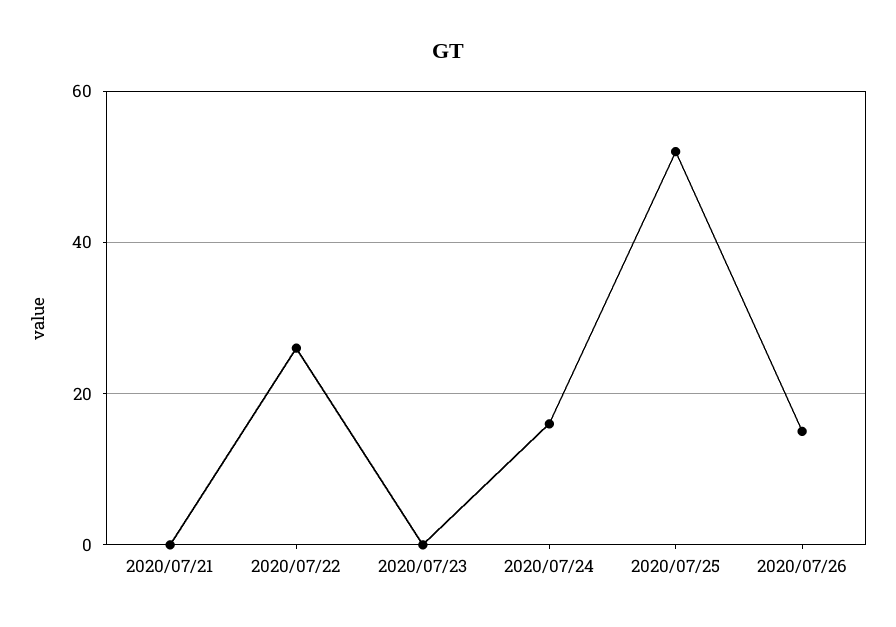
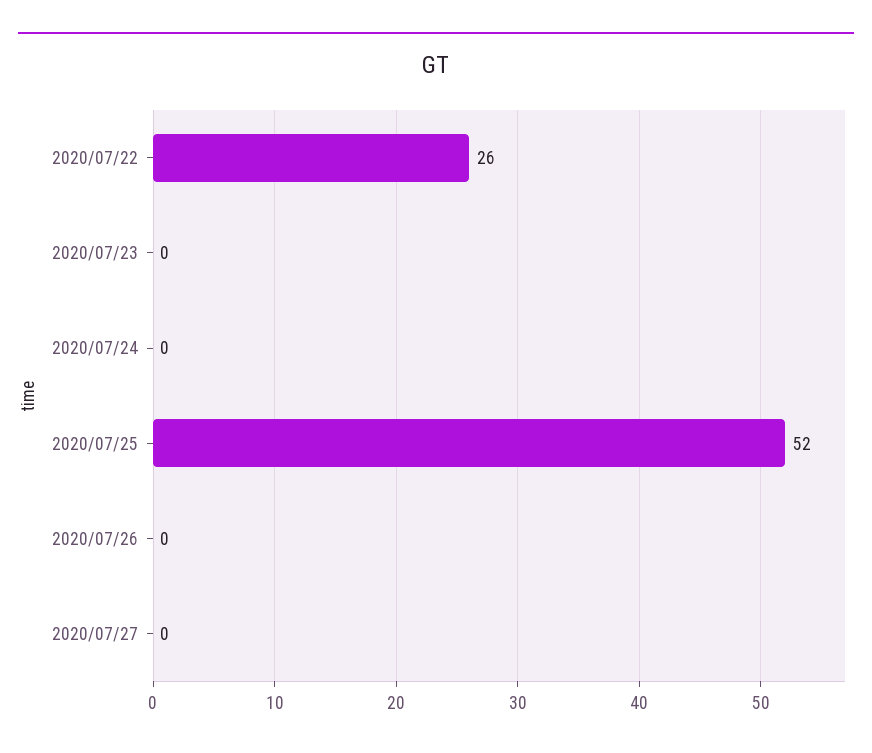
2020/07/21: 0 -> none
2020/07/24: 15 -> 0
2020/07/26: 15 -> 0
2020/07/27: none -> 0

